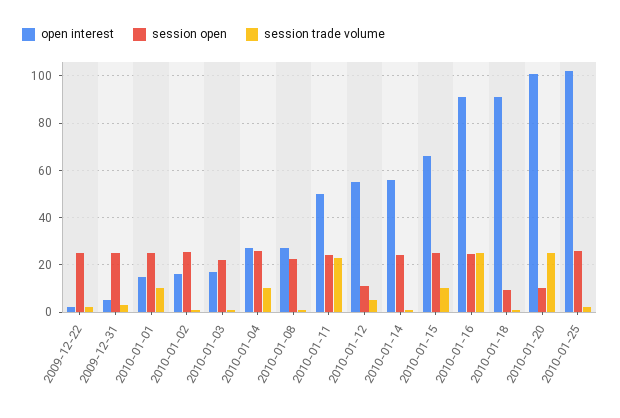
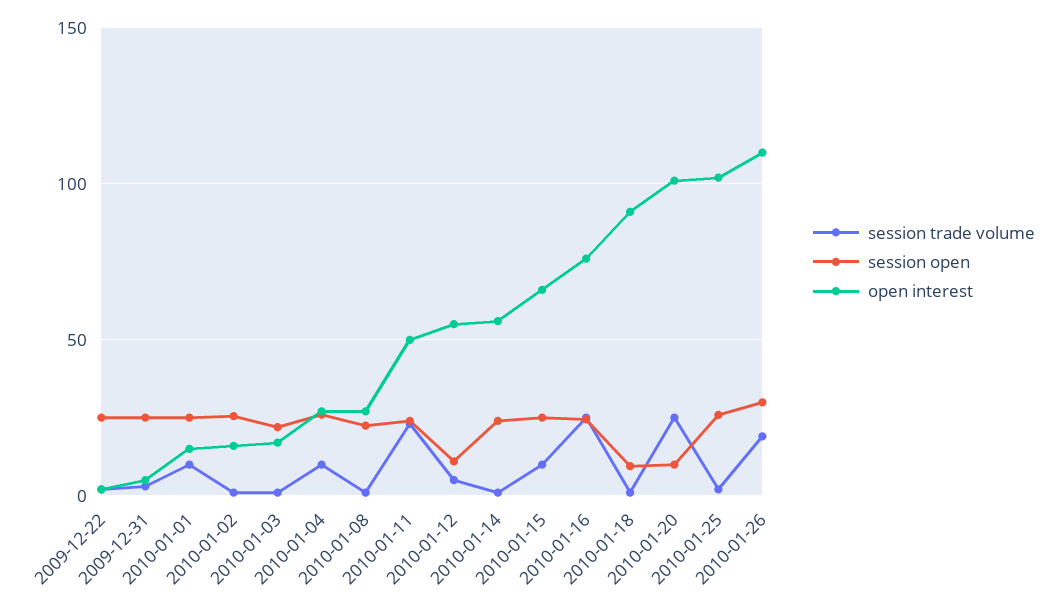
open interest, 2010-01-16: 90 -> 75
session trade volume, 2010-01-26: none -> 20
session open, 2010-01-26: none -> 30
open interest, 2010-01-26: none -> 110

